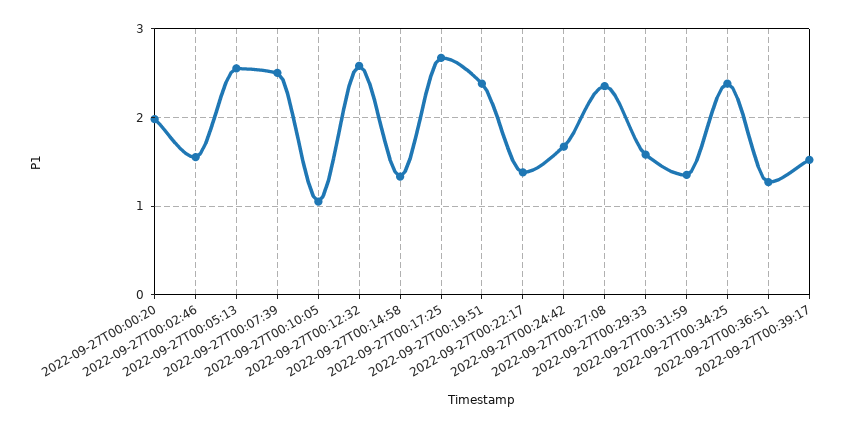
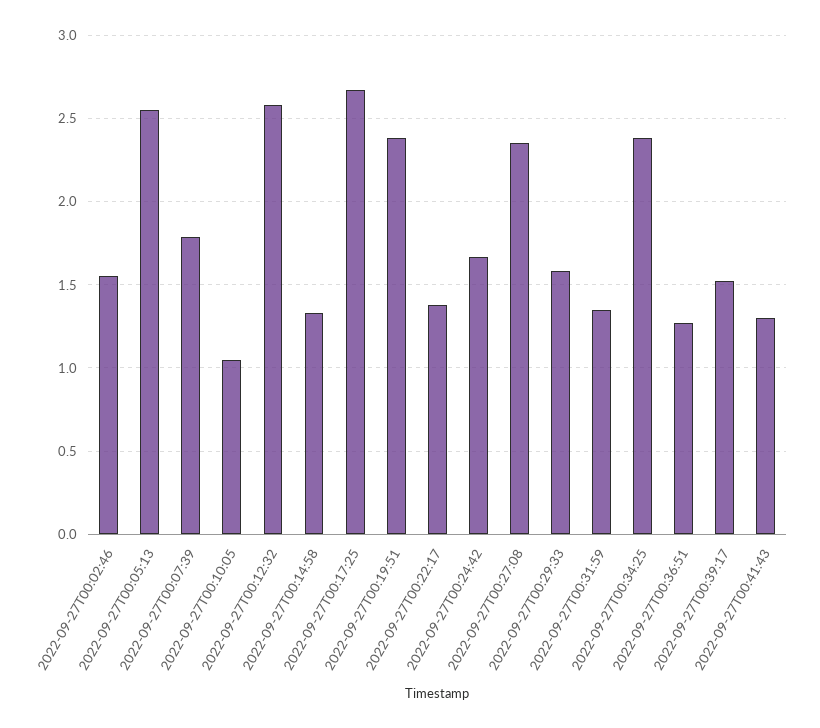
2022-09-27T00:00:20: 2 -> none
2022-09-27T00:07:39: 2.5 -> 1.8
2022-09-27T00:41:43: none -> 1.3

